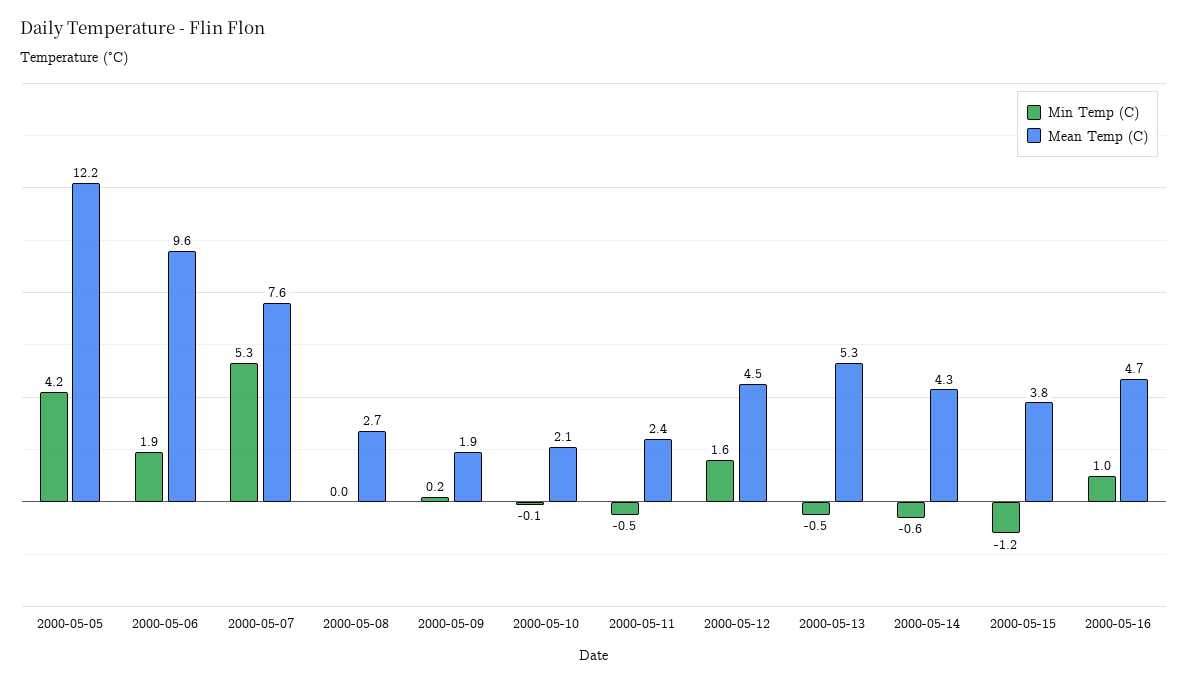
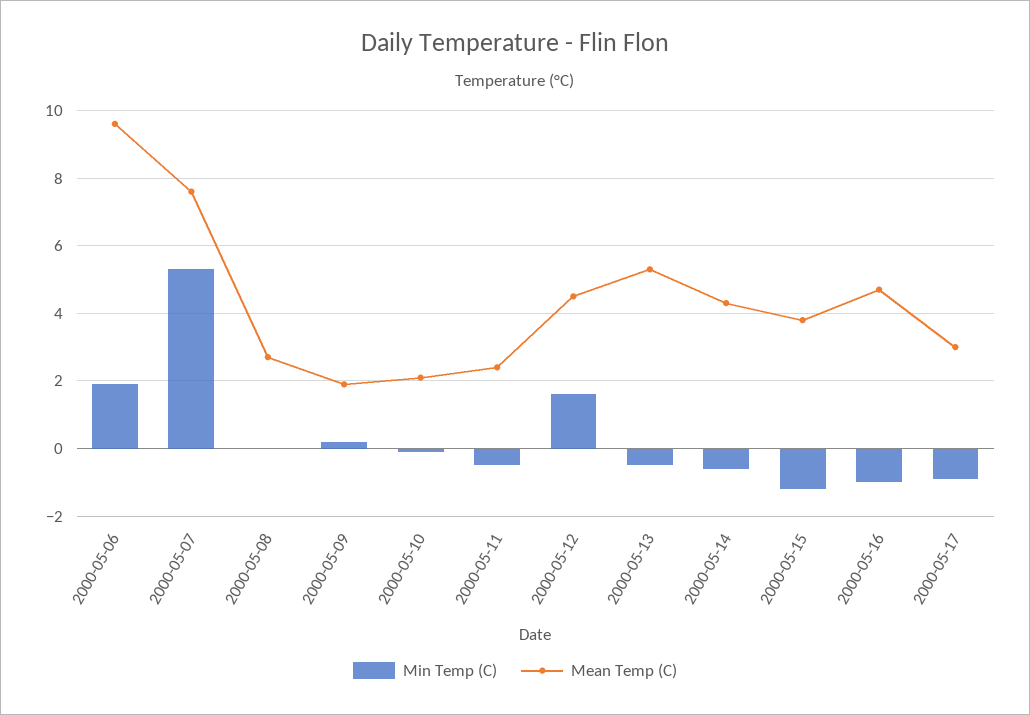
Min Temp (C), 2000-05-05: 4.2 -> none
Mean Temp (C), 2000-05-05: 12.2 -> none
Min Temp (C), 2000-05-16: 1 -> -1
Min Temp (C), 2000-05-17: none -> -1
Mean Temp (C), 2000-05-17: none -> 3

